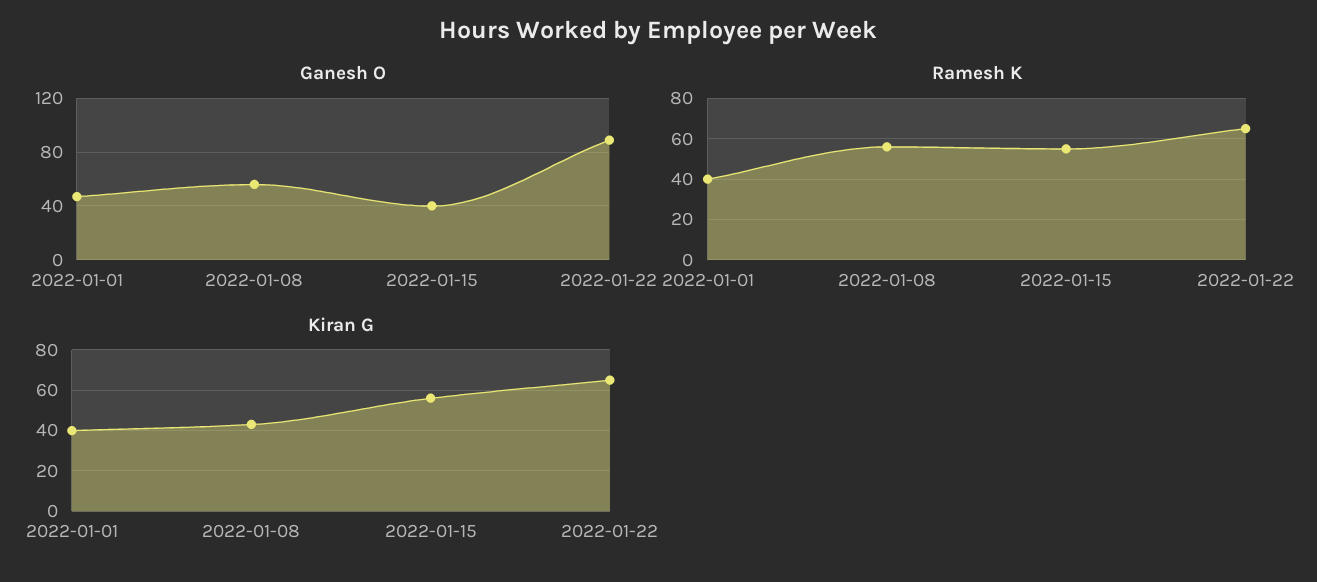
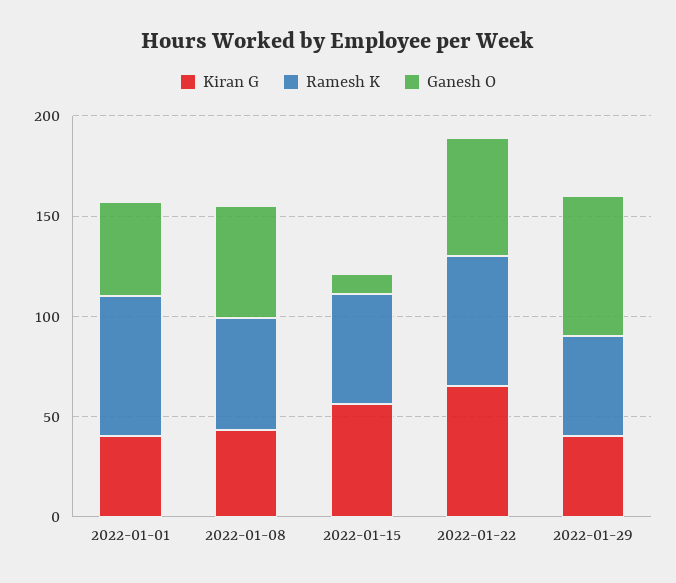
Ganesh O, 2022-01-15: 40 -> 10
Ganesh O, 2022-01-22: 90 -> 60
Ramesh K, 2022-01-01: 40 -> 70
Kiran G, 2022-01-29: none -> 40
Ramesh K, 2022-01-29: none -> 50
Ganesh O, 2022-01-29: none -> 70

